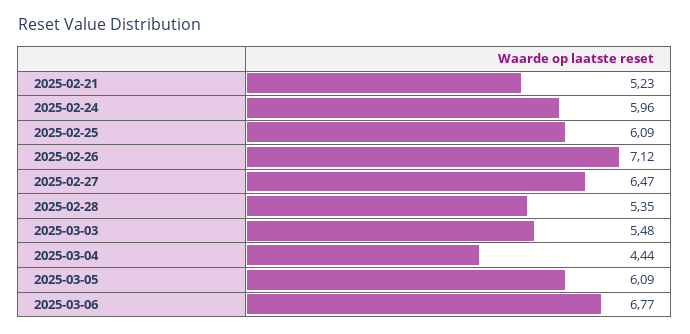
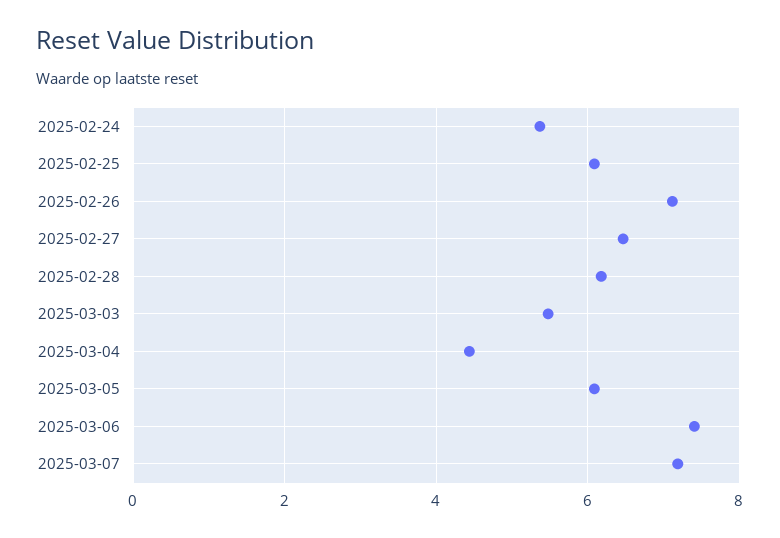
2025-02-21: 5.23 -> none
2025-02-24: 5.96 -> 5.4
2025-02-28: 5.35 -> 6.2
2025-03-06: 6.77 -> 7.4
2025-03-07: none -> 7.2

